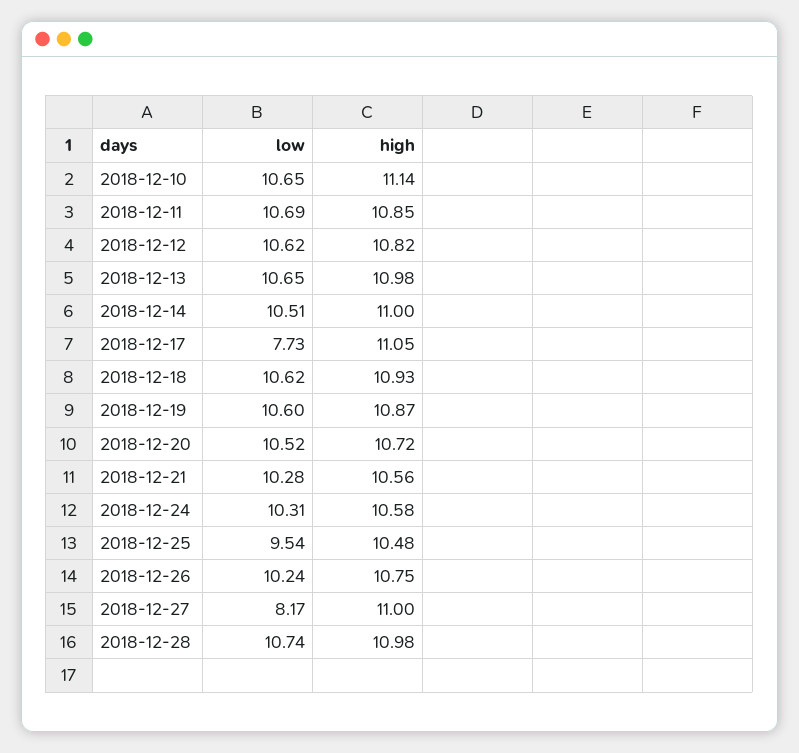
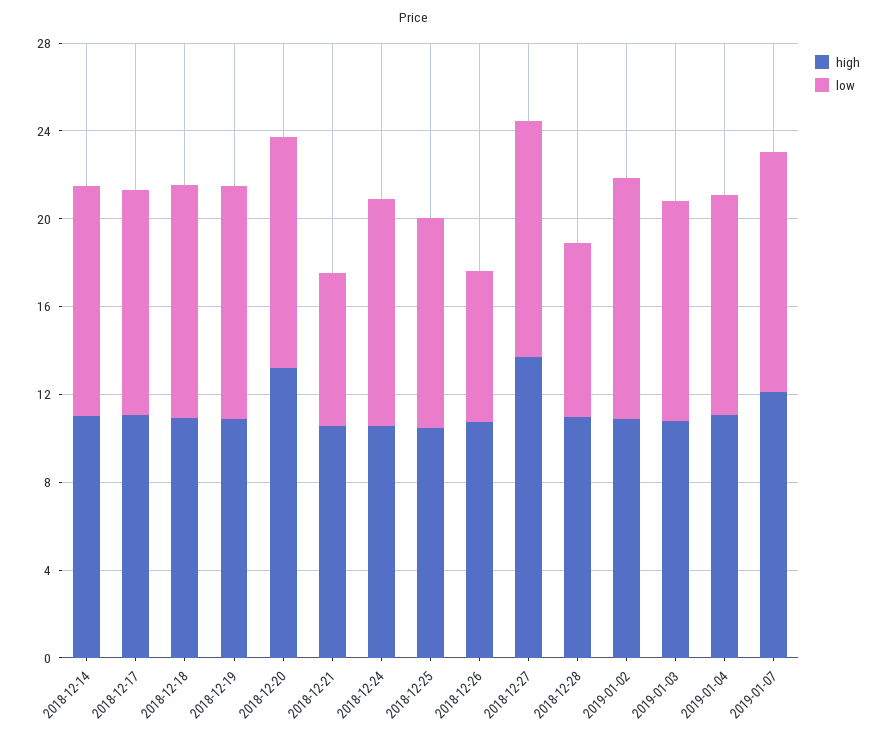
low, 2018-12-10: 10.65 -> none
high, 2018-12-10: 11.14 -> none
low, 2018-12-11: 10.69 -> none
high, 2018-12-11: 10.85 -> none
low, 2018-12-12: 10.62 -> none
high, 2018-12-12: 10.82 -> none
low, 2018-12-13: 10.65 -> none
high, 2018-12-13: 10.98 -> none
low, 2018-12-17: 7.73 -> 10
high, 2018-12-20: 10.72 -> 13
low, 2018-12-21: 10.28 -> 7
low, 2018-12-26: 10.24 -> 7
low, 2018-12-27: 8.17 -> 11
high, 2018-12-27: 11 -> 14
low, 2018-12-28: 10.74 -> 8
high, 2019-01-02: none -> 11
low, 2019-01-02: none -> 11
high, 2019-01-03: none -> 11
low, 2019-01-03: none -> 10
high, 2019-01-04: none -> 11
low, 2019-01-04: none -> 10
high, 2019-01-07: none -> 12
low, 2019-01-07: none -> 11

